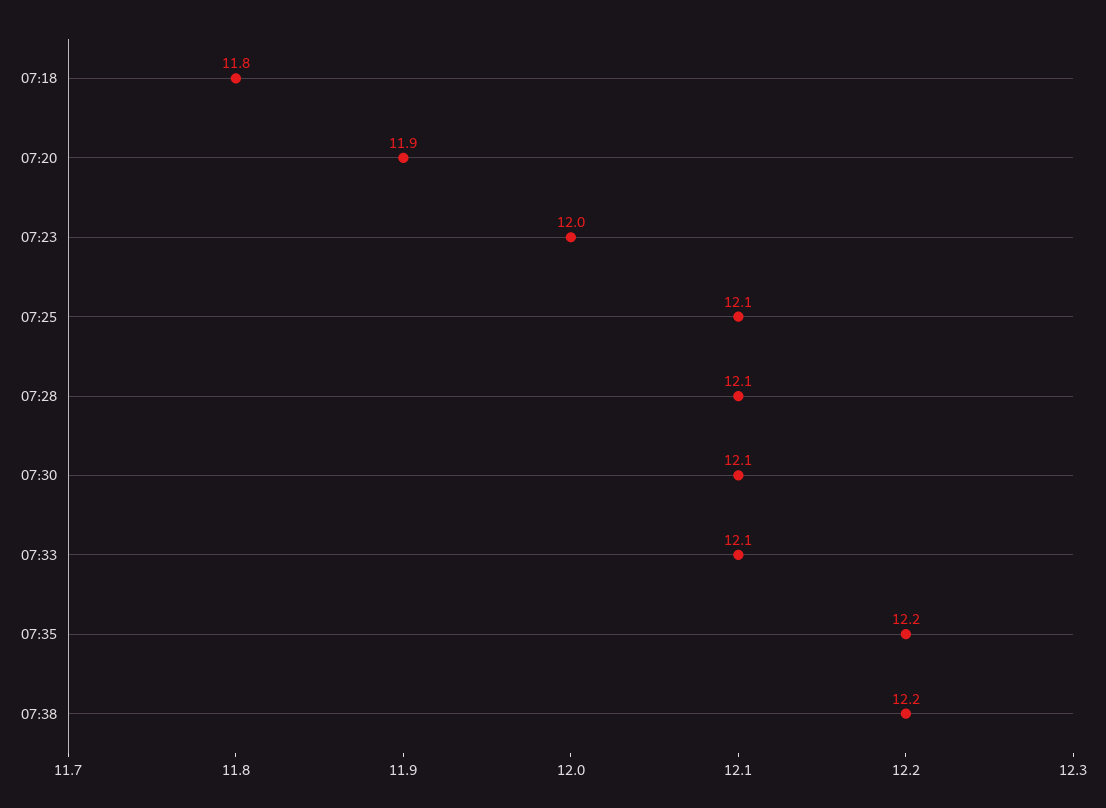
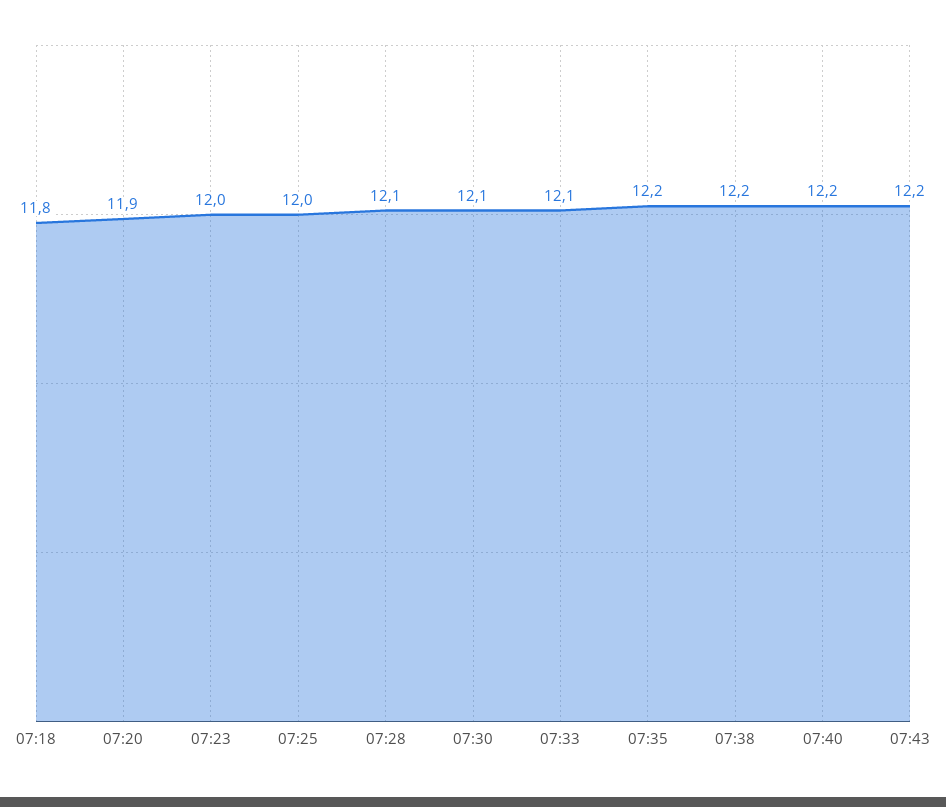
07:25: 12.1 -> 12
07:40: none -> 12.2
07:43: none -> 12.2

